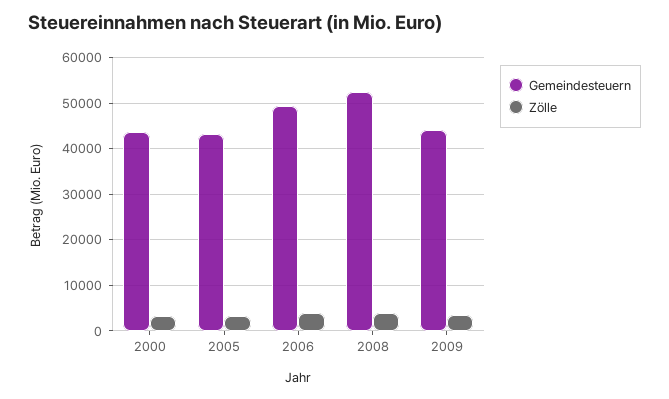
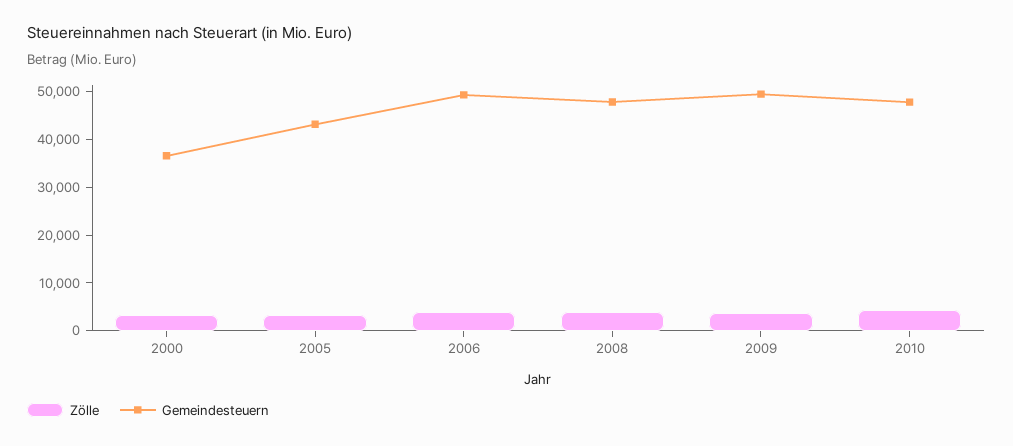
Gemeindesteuern, 2000: 44000 -> 36000
Gemeindesteuern, 2008: 52000 -> 48000
Gemeindesteuern, 2009: 44000 -> 50000
Zölle, 2010: none -> 4000
Gemeindesteuern, 2010: none -> 48000

